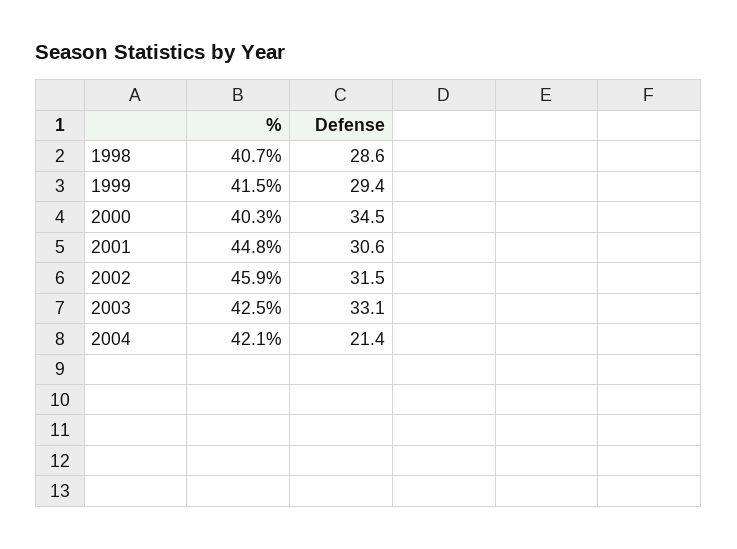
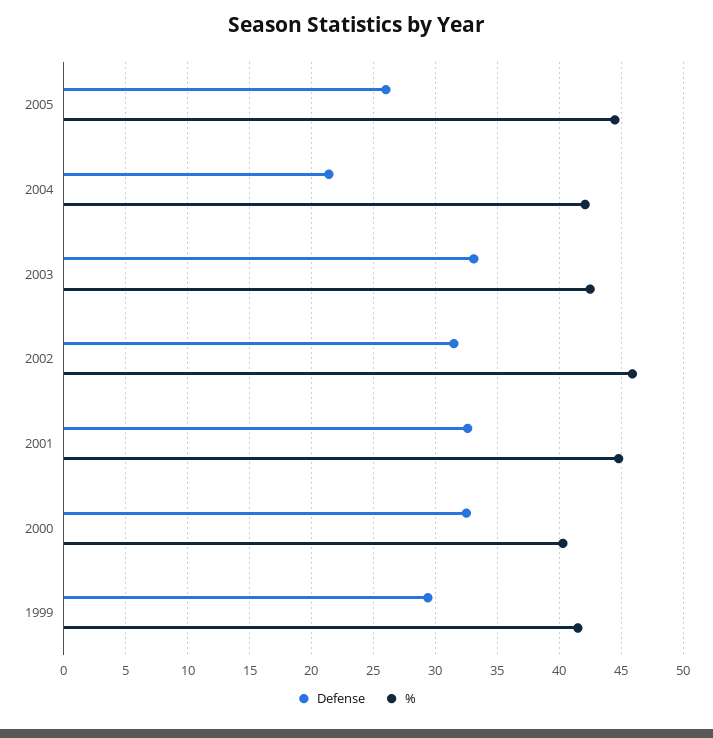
%, 1998: 40.7 -> none
Defense, 1998: 28.6 -> none
Defense, 2000: 34.5 -> 32.5
Defense, 2001: 30.6 -> 32.5
Defense, 2005: none -> 26
%, 2005: none -> 44.5

